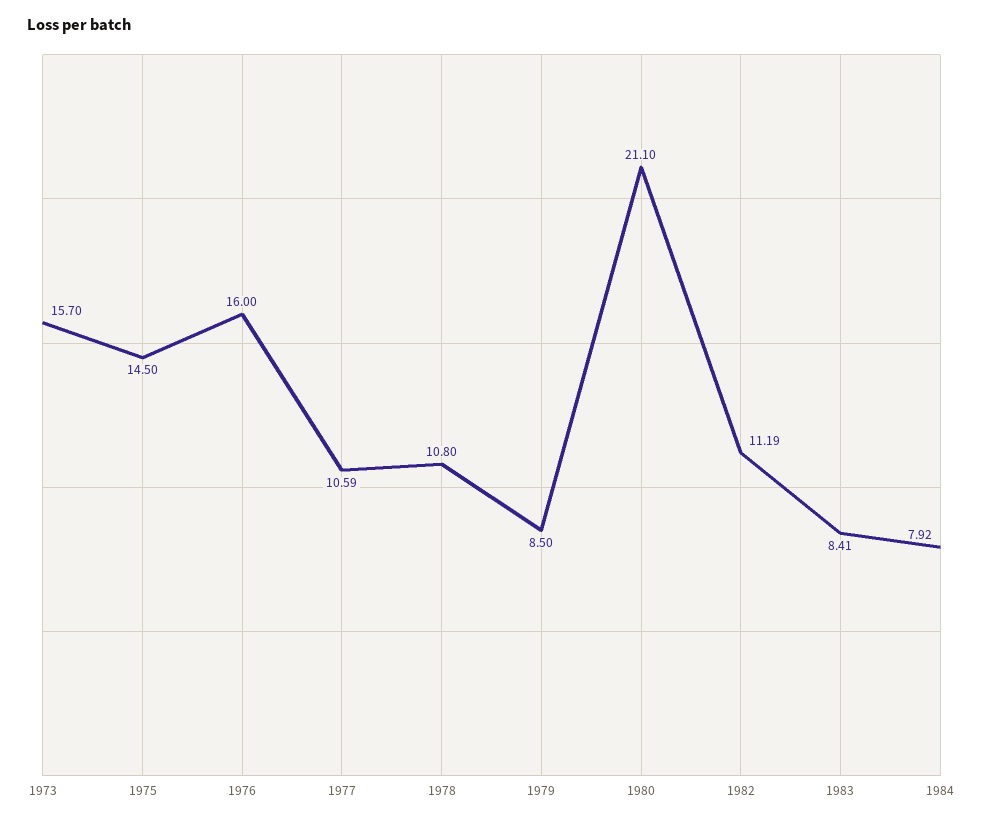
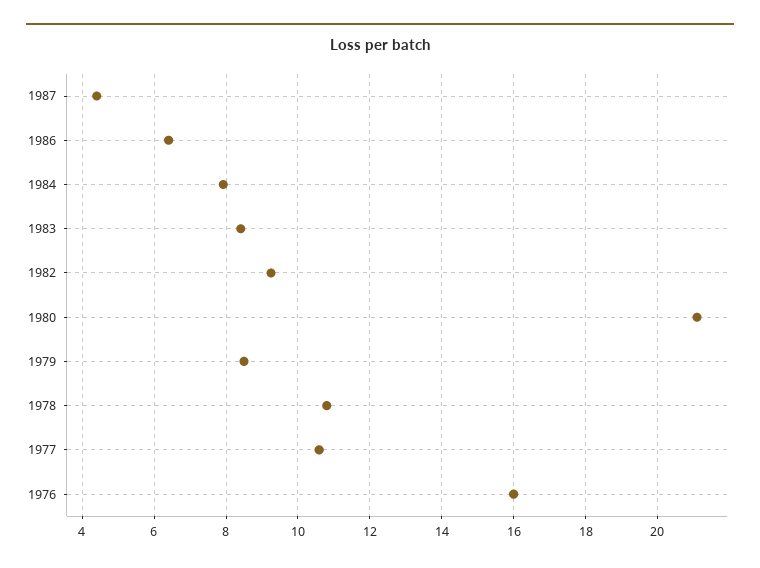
1973: 15.7 -> none
1975: 14.5 -> none
1982: 11.19 -> 9.2
1987: none -> 4.4
1986: none -> 6.4

